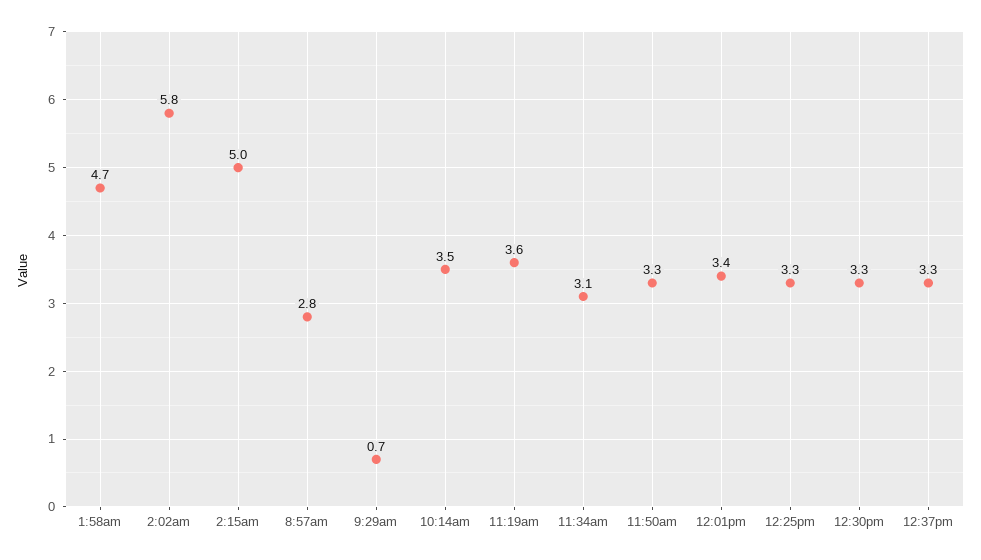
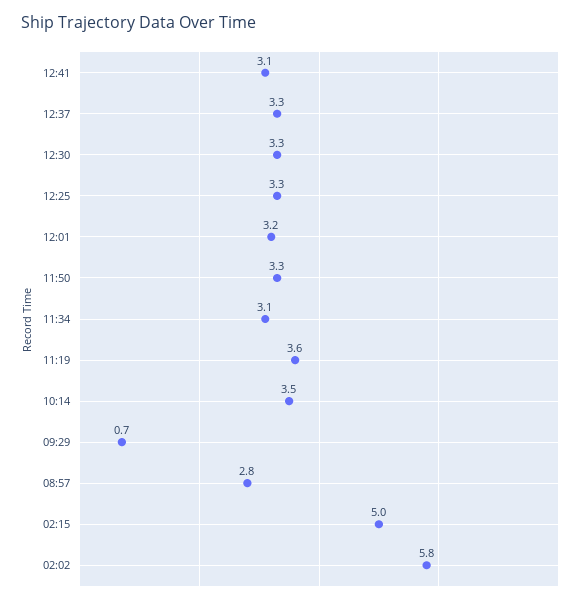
1:58am: 4.7 -> none
12:01pm: 3.4 -> 3.2
12:41: none -> 3.1

